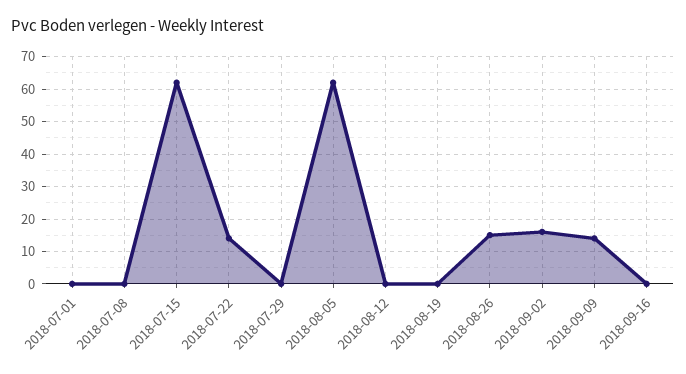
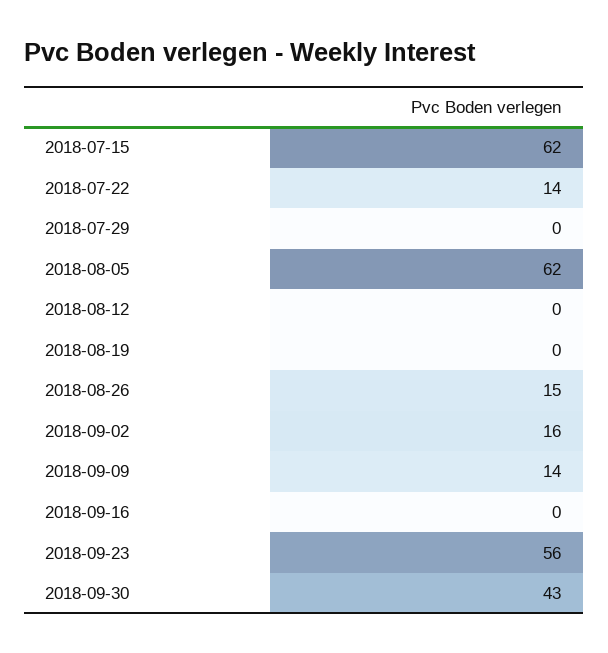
2018-07-01: 0 -> none
2018-07-08: 0 -> none
2018-09-23: none -> 56
2018-09-30: none -> 43

